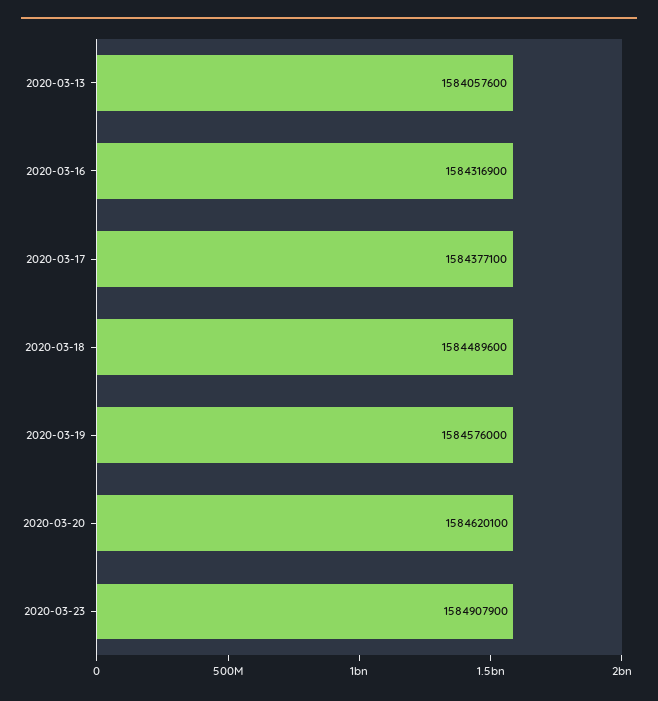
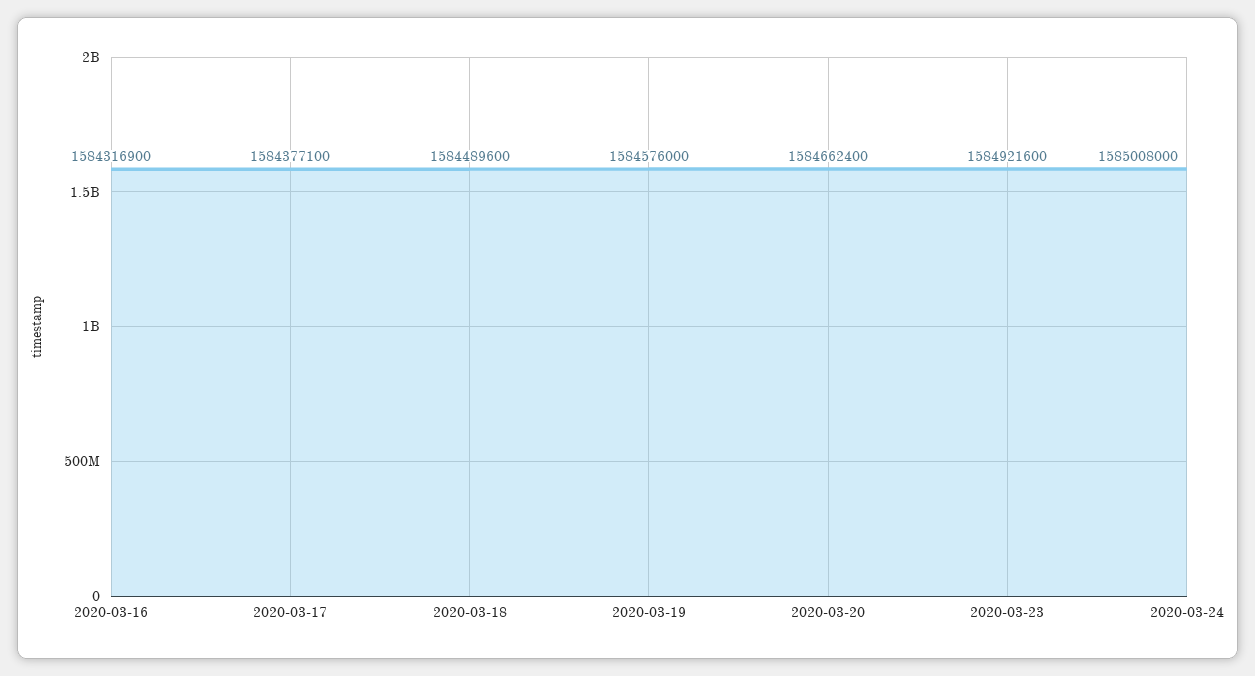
2020-03-13: 1584057600 -> none
2020-03-20: 1584620100 -> 1584662400
2020-03-23: 1584907900 -> 1584921600
2020-03-24: none -> 1585008000

